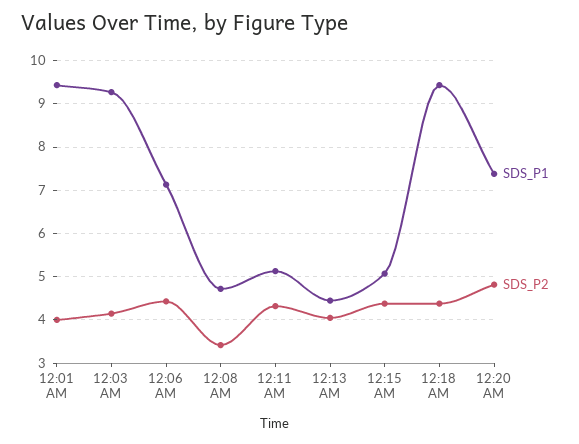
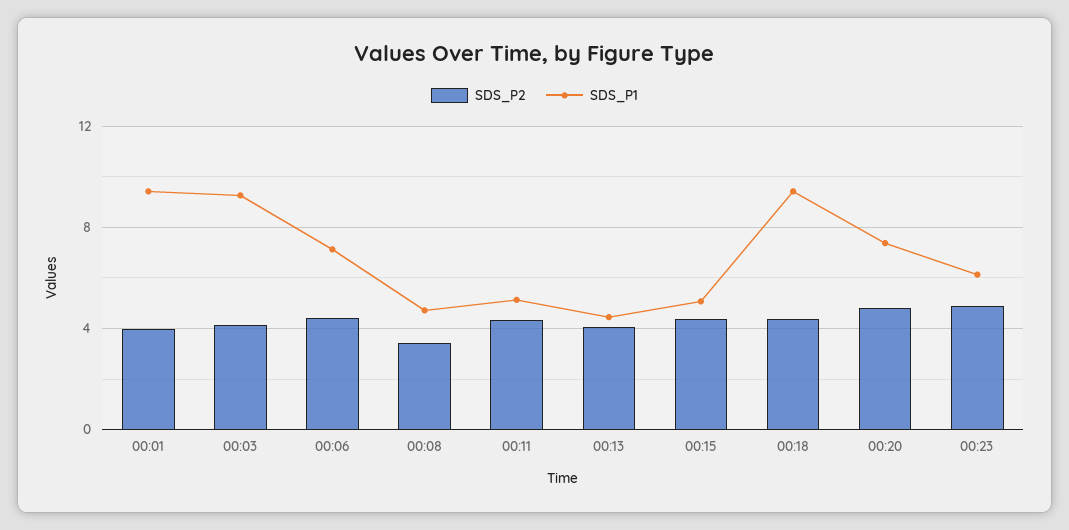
SDS_P2, 00:23: none -> 5
SDS_P1, 00:23: none -> 6

